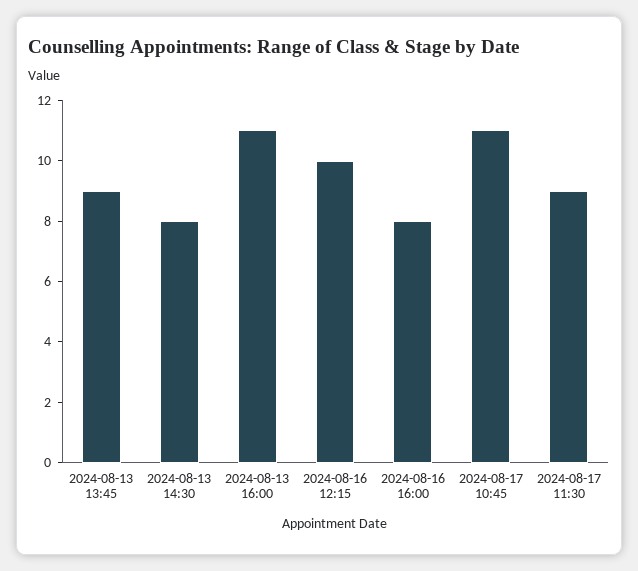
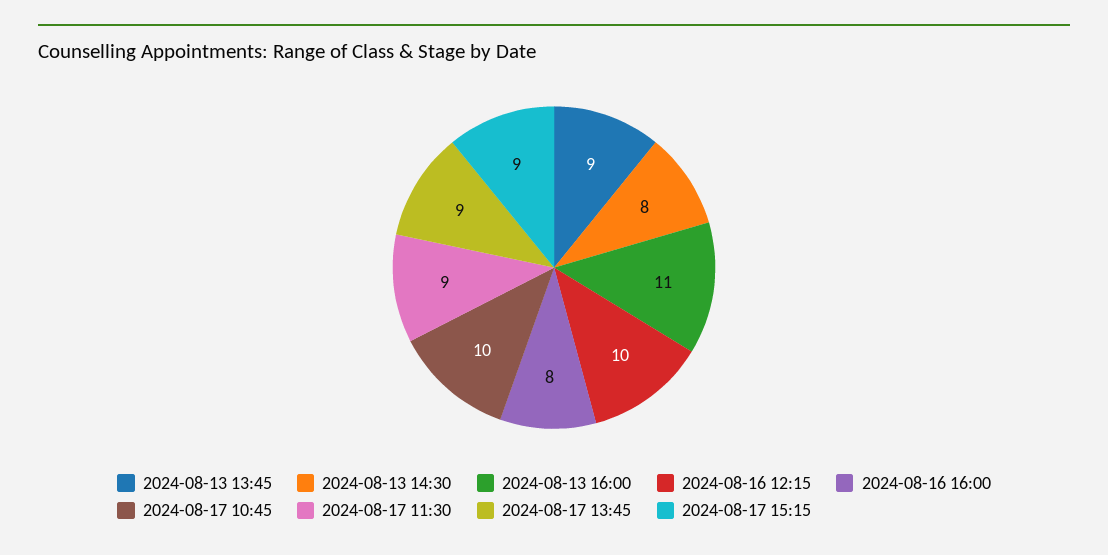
2024-08-17 10:45: 11 -> 10
2024-08-17 13:45: none -> 9
2024-08-17 15:15: none -> 9

